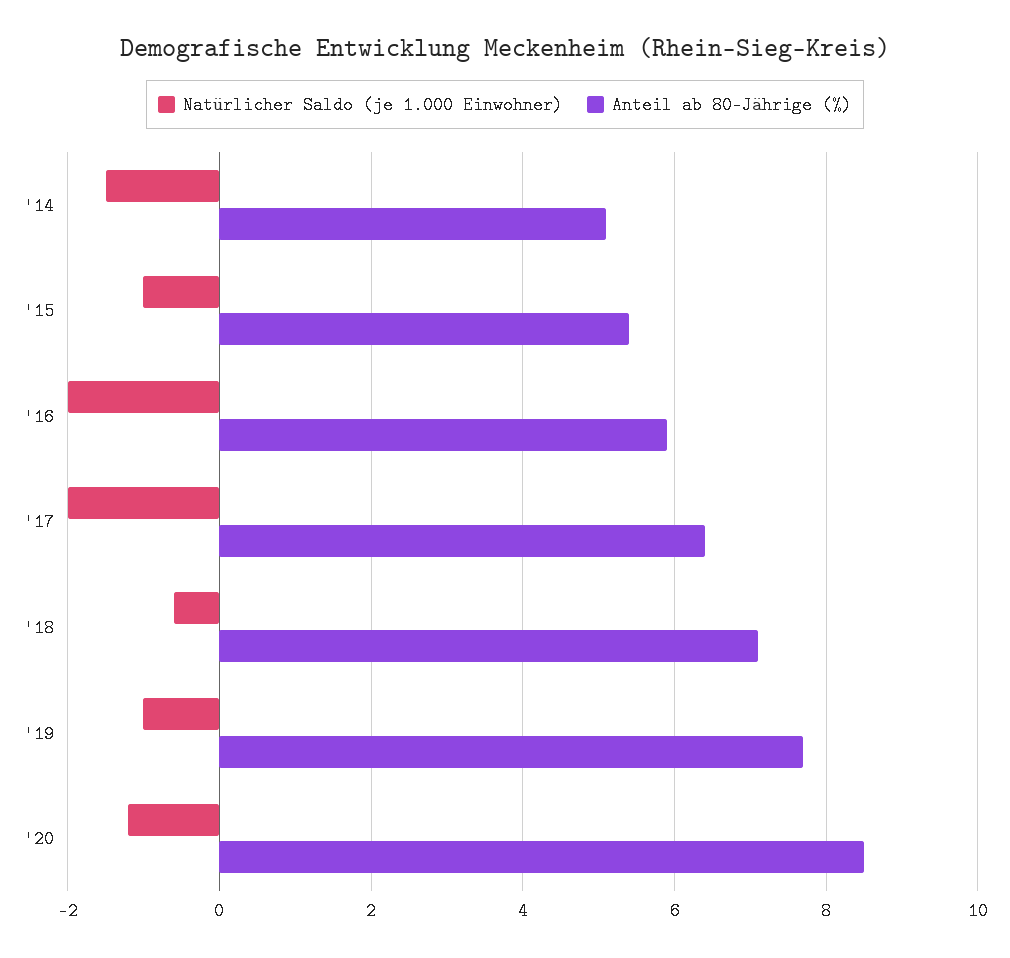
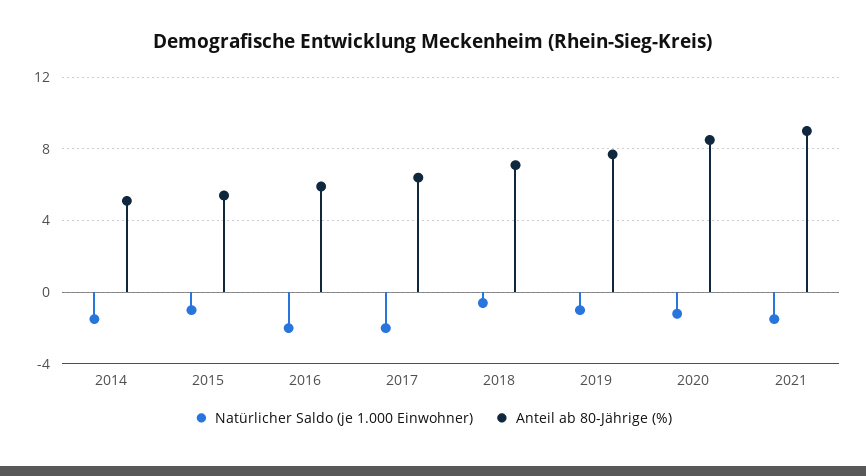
Natürlicher Saldo (je 1.000 Einwohner), 2021: none -> -1.5
Anteil ab 80-Jährige (%), 2021: none -> 9

